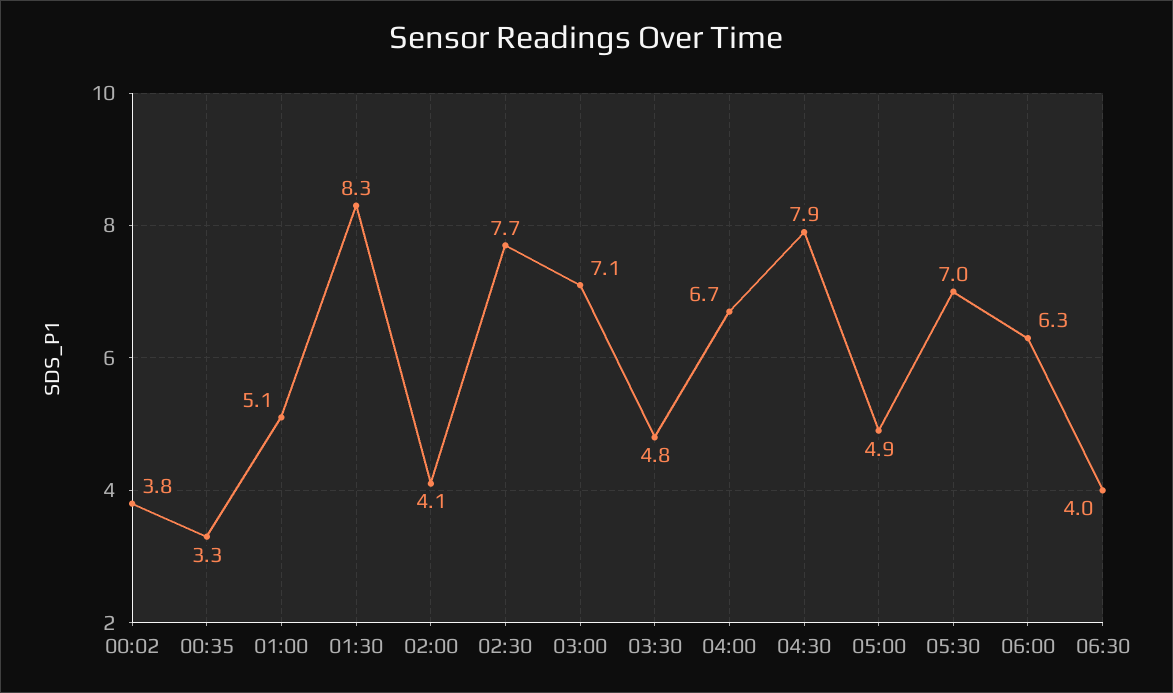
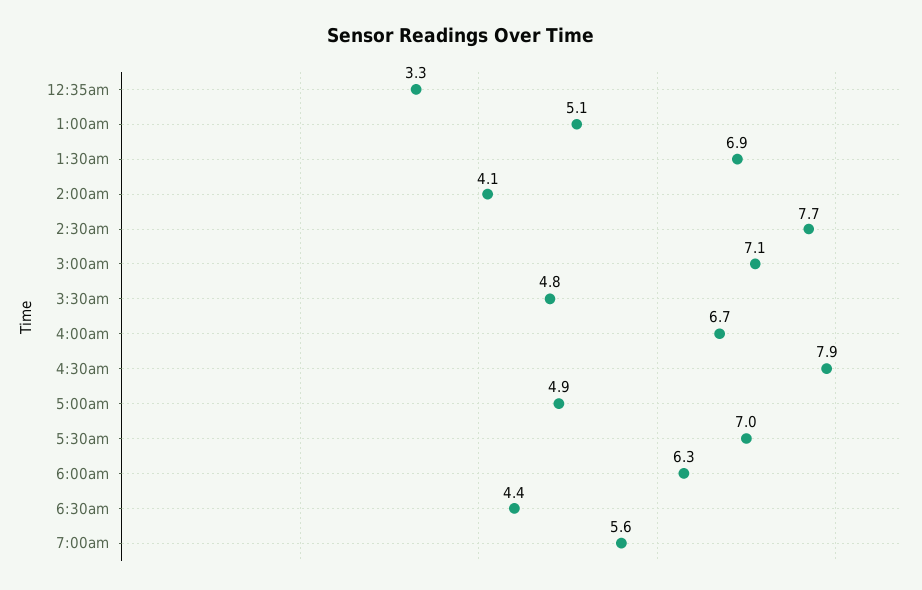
00:02: 3.8 -> none
01:30: 8.3 -> 6.9
06:30: 4 -> 4.4
7:00am: none -> 5.6

